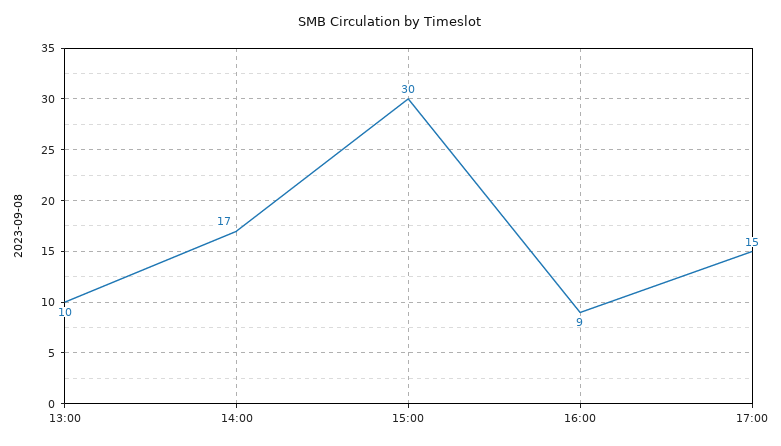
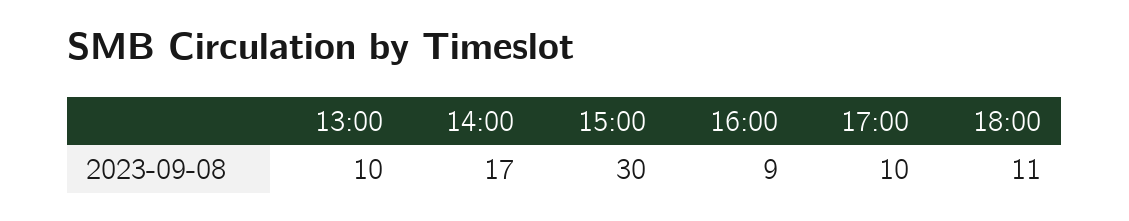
17:00: 15 -> 10
18:00: none -> 11

